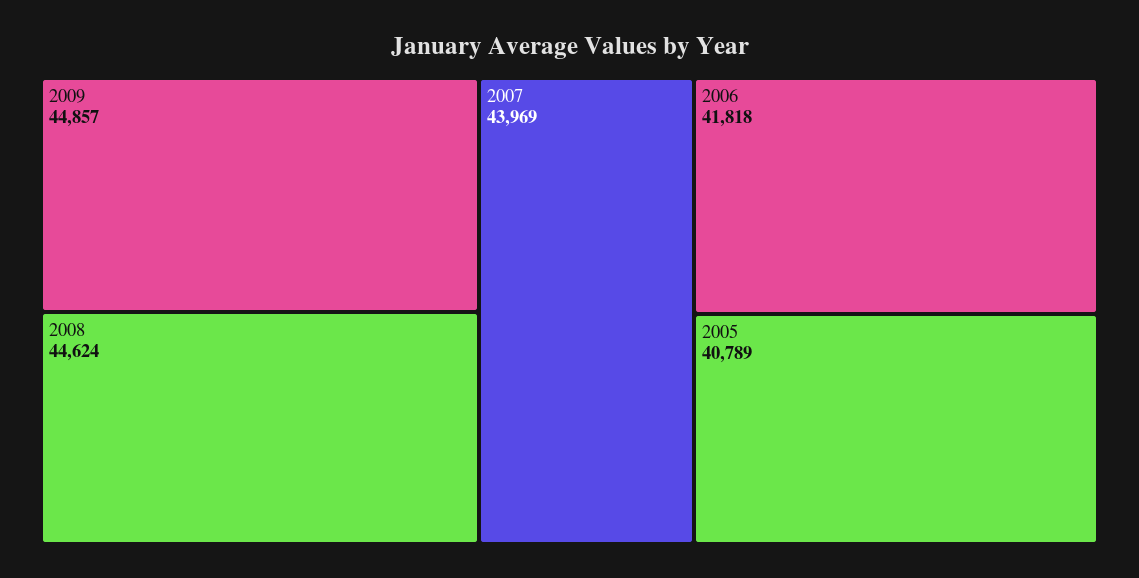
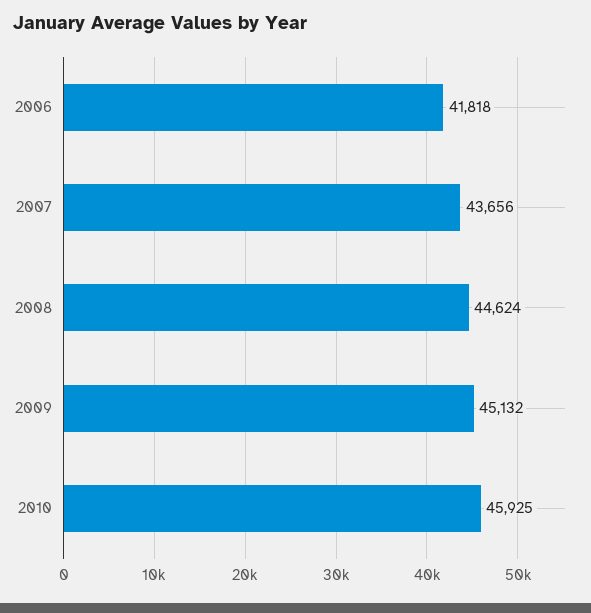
2009: 44857 -> 45132
2007: 43969 -> 43656
2005: 40789 -> none
2010: none -> 45925

